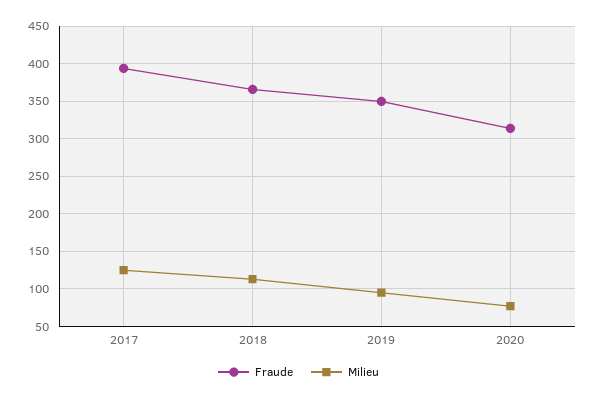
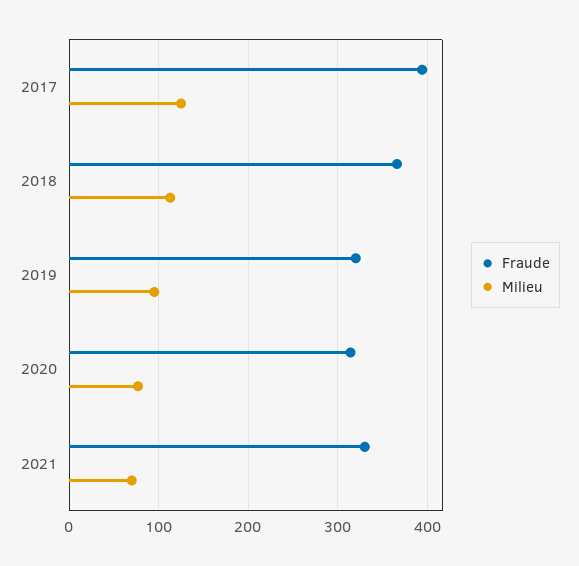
Fraude, 2019: 350 -> 320
Fraude, 2021: none -> 330
Milieu, 2021: none -> 70

